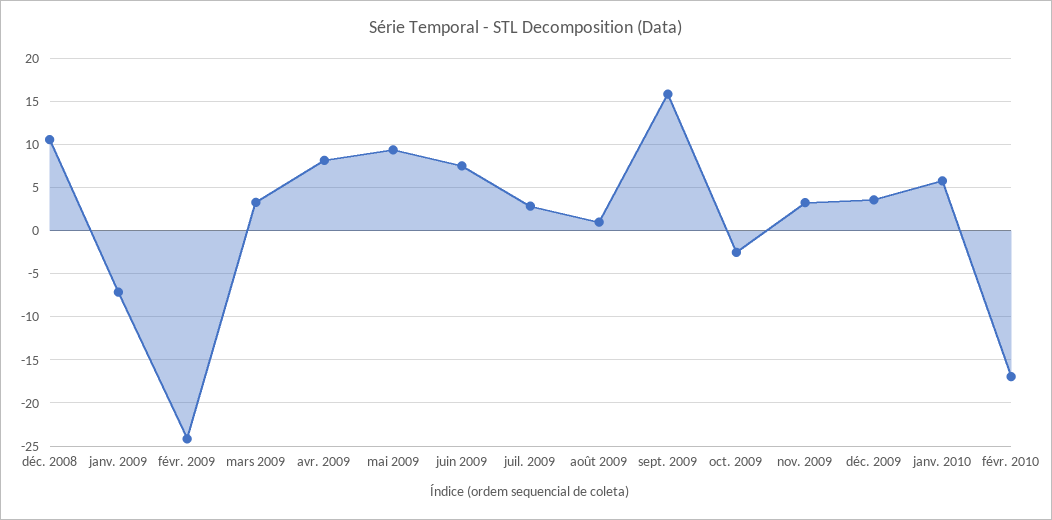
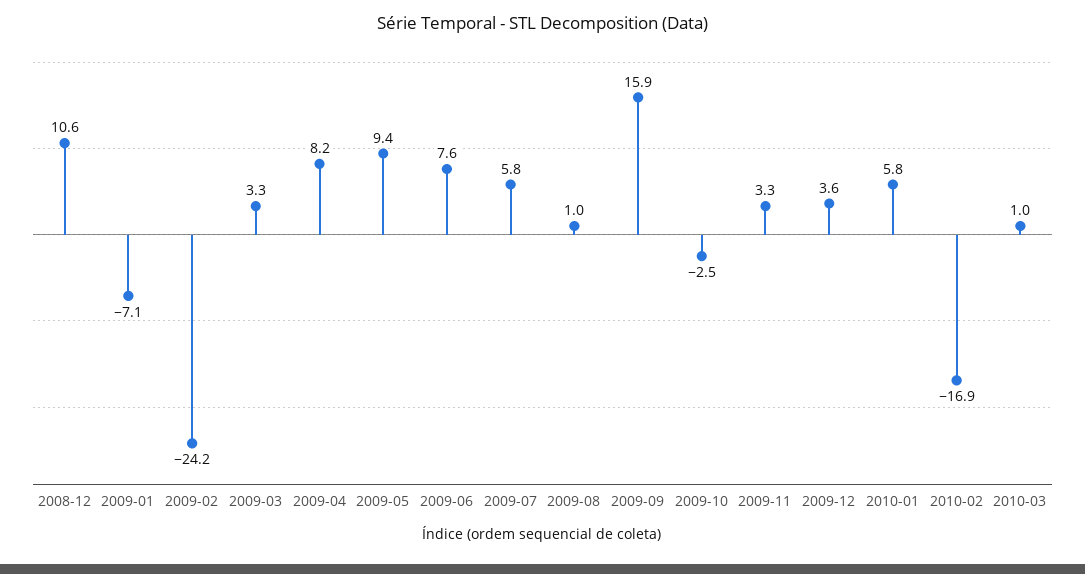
juil. 2009: 3 -> 5.8
2010-03: none -> 1

